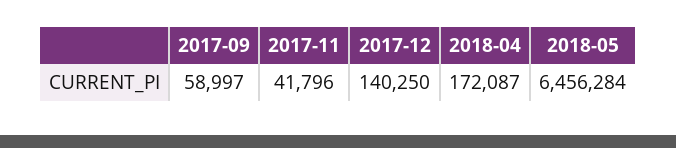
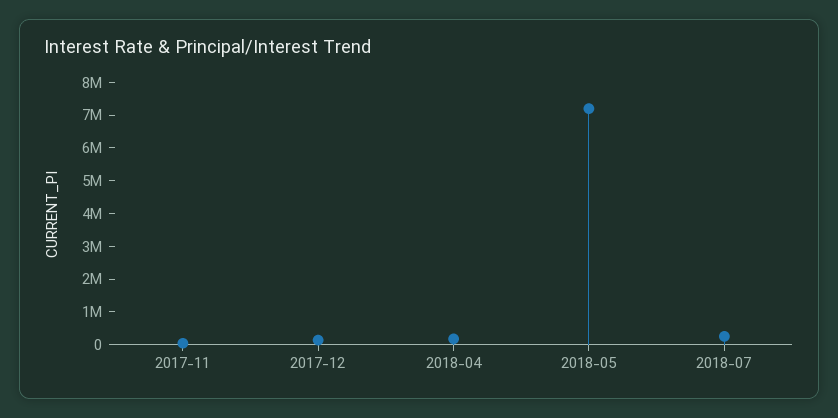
2017-09: 58997 -> none
2018-05: 6456284 -> 7250000
2018-07: none -> 250000

